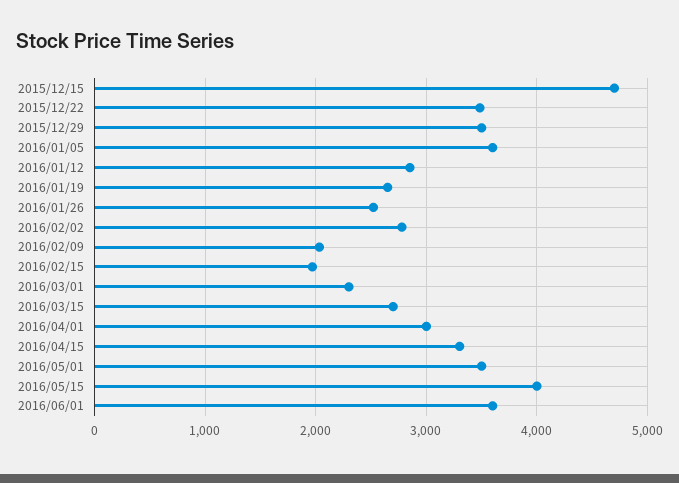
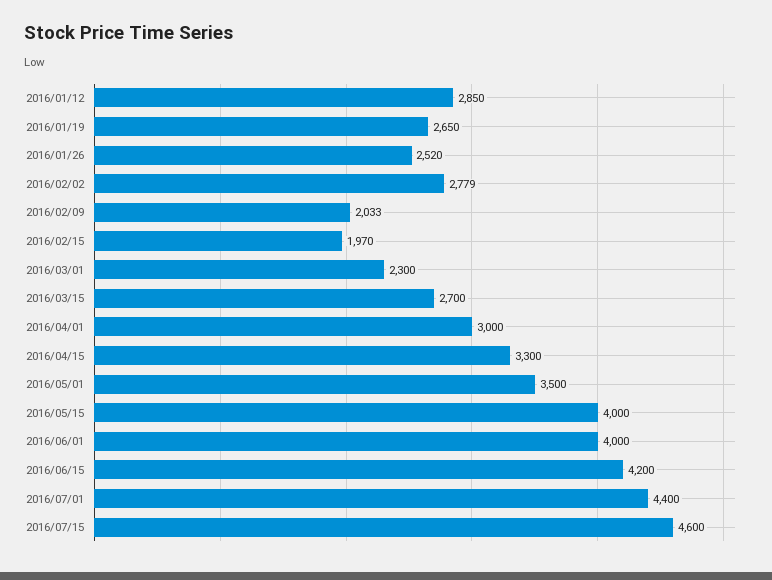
2015/12/15: 4700 -> none
2015/12/22: 3500 -> none
2015/12/29: 3500 -> none
2016/01/05: 3600 -> none
2016/06/01: 3600 -> 4000
2016/06/15: none -> 4200
2016/07/01: none -> 4400
2016/07/15: none -> 4600

